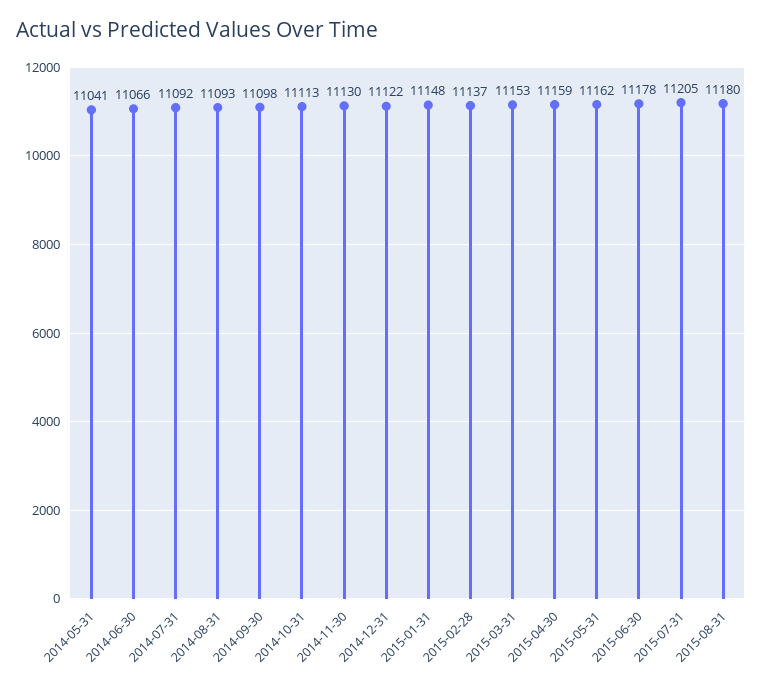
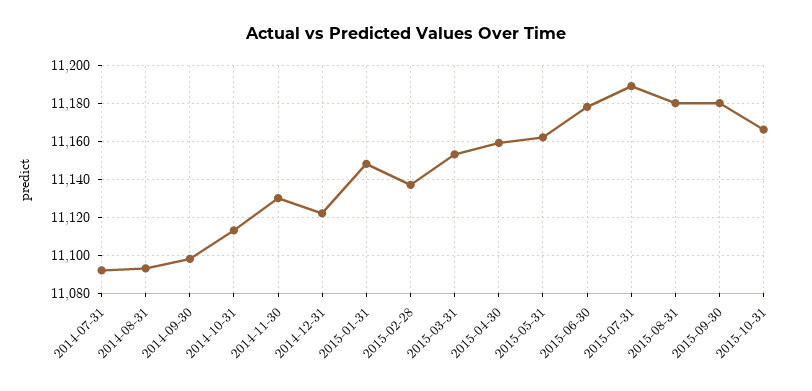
2014-05-31: 11041 -> none
2014-06-30: 11066 -> none
2015-07-31: 11205 -> 11190
2015-09-30: none -> 11180
2015-10-31: none -> 11165

